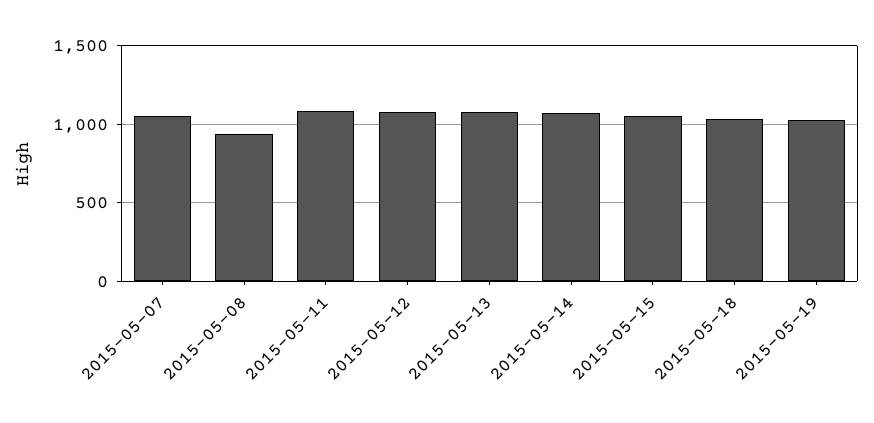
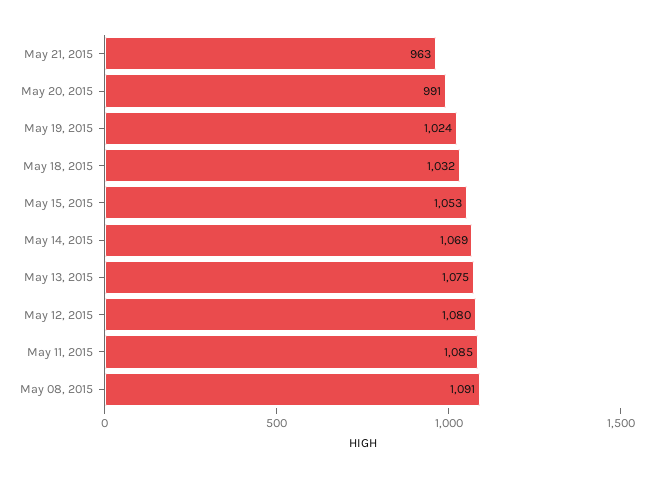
2015-05-07: 1050 -> none
2015-05-08: 950 -> 1091
May 21, 2015: none -> 963
May 20, 2015: none -> 991

